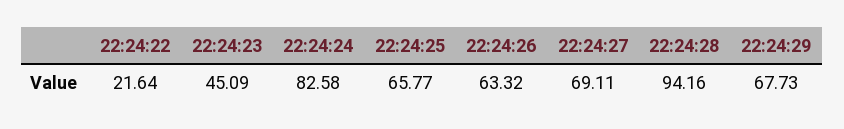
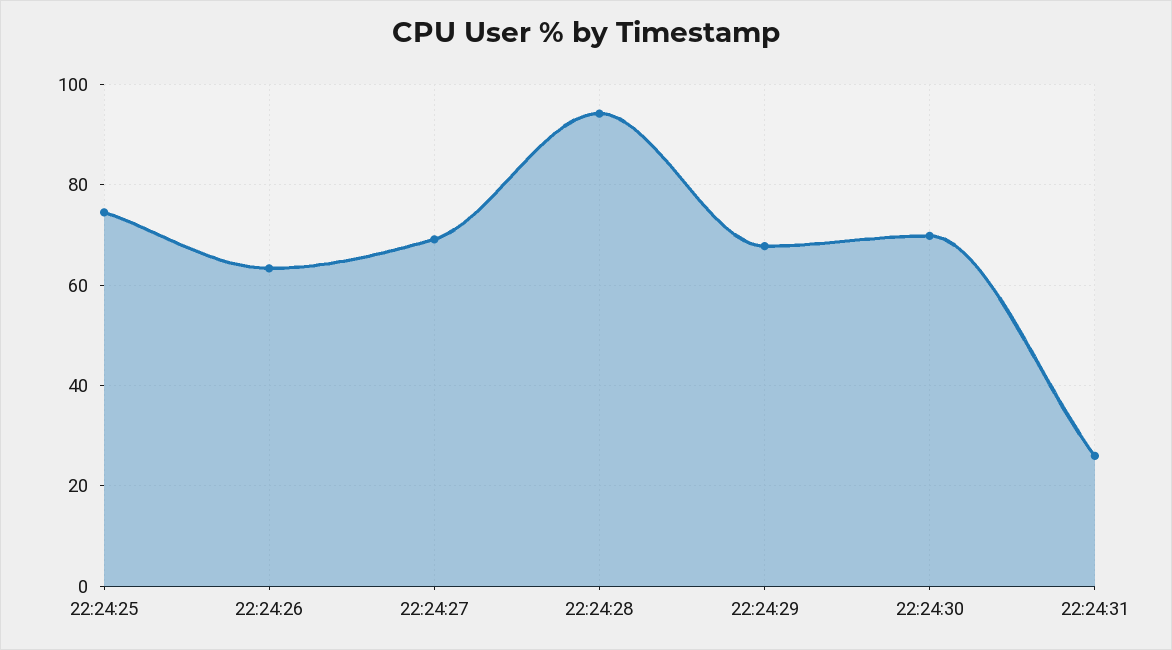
22:24:22: 21.64 -> none
22:24:23: 45.09 -> none
22:24:24: 82.58 -> none
22:24:25: 65.77 -> 74
22:24:30: none -> 70
22:24:31: none -> 26

